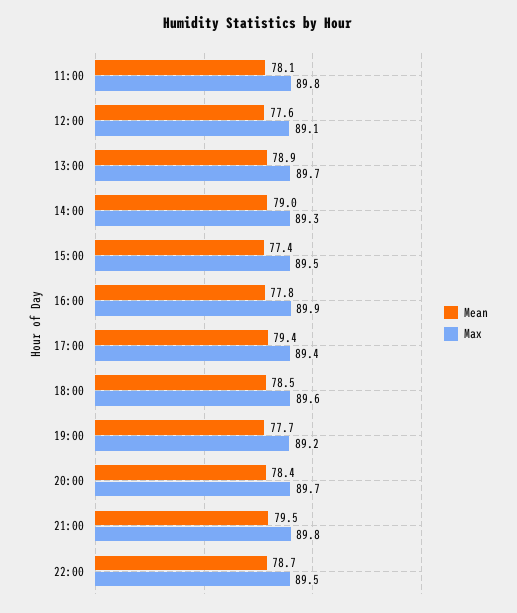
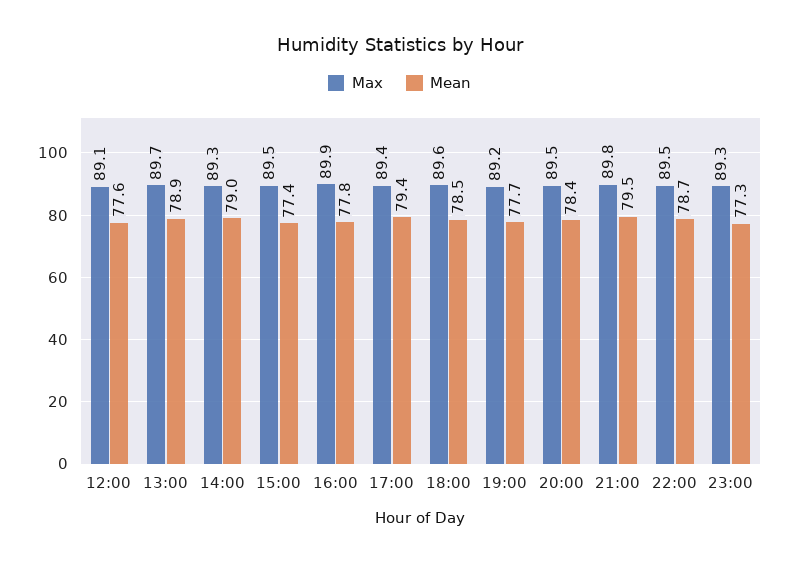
Mean, 11:00: 78.1 -> none
Max, 11:00: 89.8 -> none
Max, 20:00: 89.7 -> 89.5
Max, 23:00: none -> 89.3
Mean, 23:00: none -> 77.3

